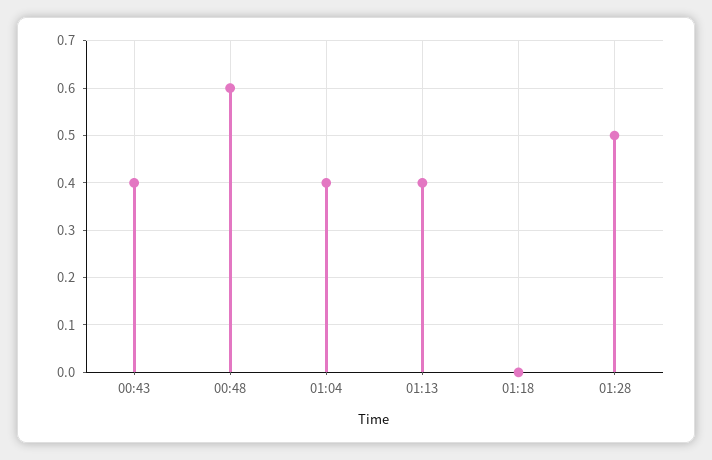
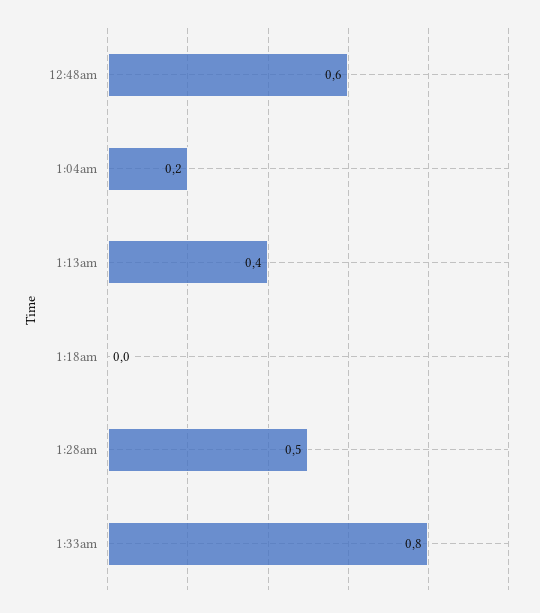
00:43: 0.4 -> none
01:04: 0.4 -> 0.2
1:33am: none -> 0.8

